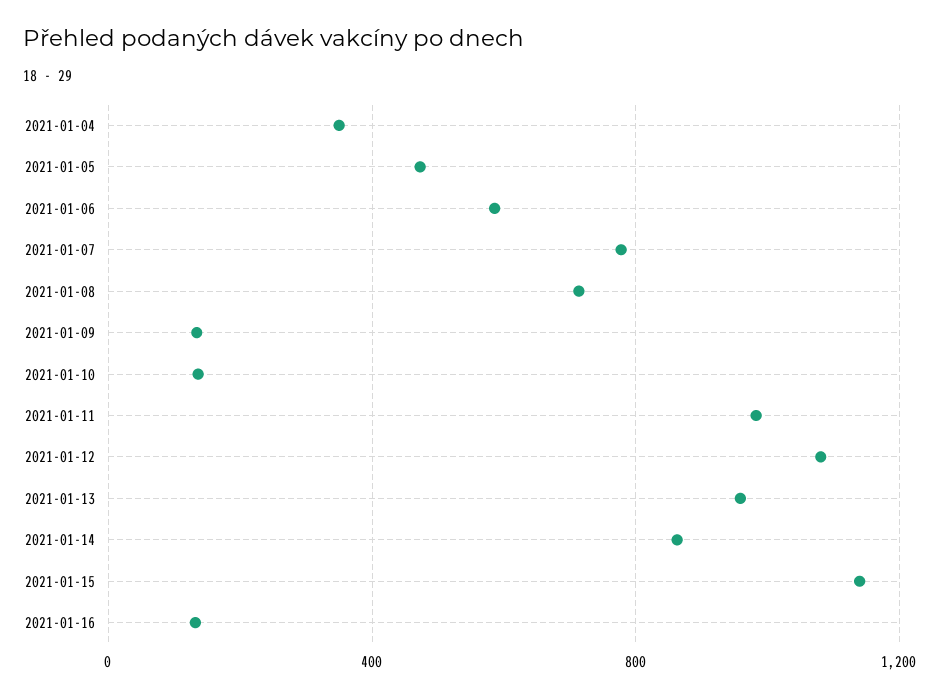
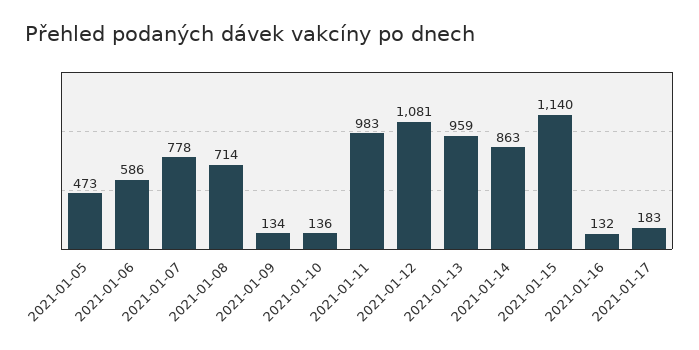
2021-01-04: 350 -> none
2021-01-17: none -> 183

